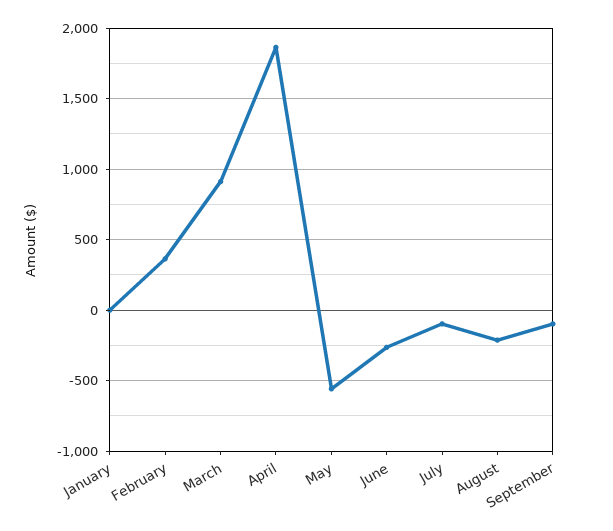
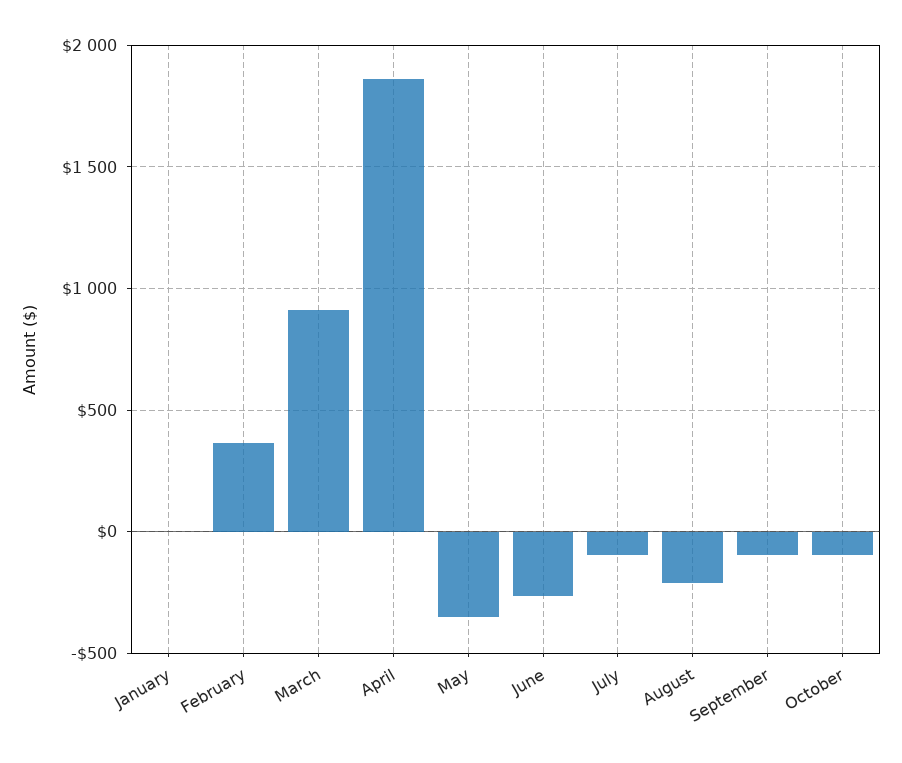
May: -550 -> -350
October: none -> -100

